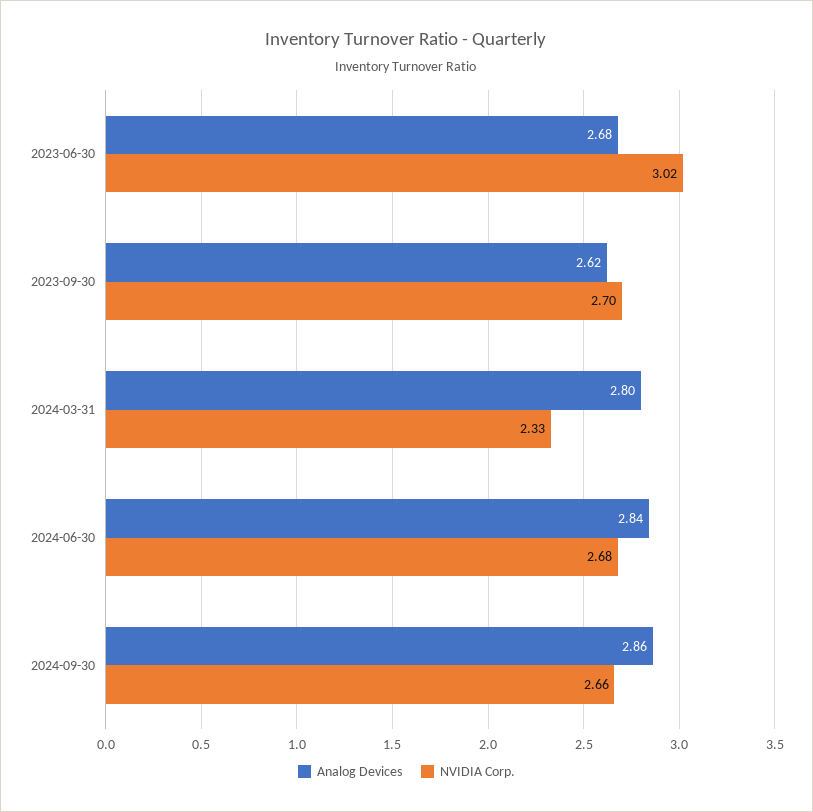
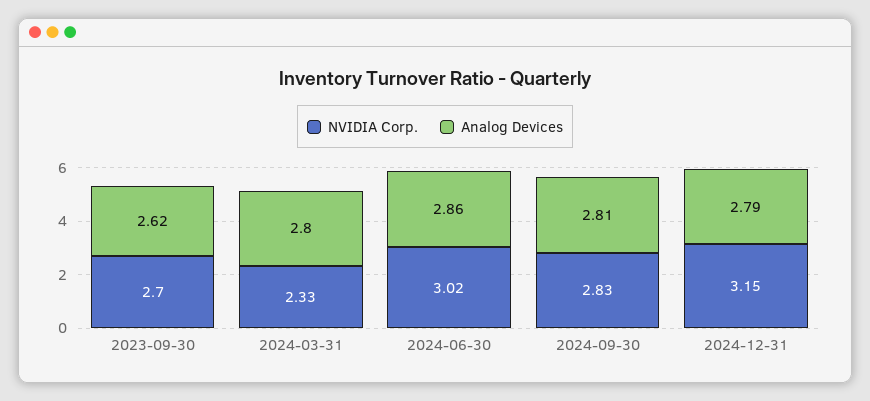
Analog Devices, 2023-06-30: 2.68 -> none
NVIDIA Corp., 2023-06-30: 3.02 -> none
Analog Devices, 2024-06-30: 2.84 -> 2.86
NVIDIA Corp., 2024-06-30: 2.68 -> 3.02
Analog Devices, 2024-09-30: 2.86 -> 2.81
NVIDIA Corp., 2024-09-30: 2.66 -> 2.83
NVIDIA Corp., 2024-12-31: none -> 3.15
Analog Devices, 2024-12-31: none -> 2.79

